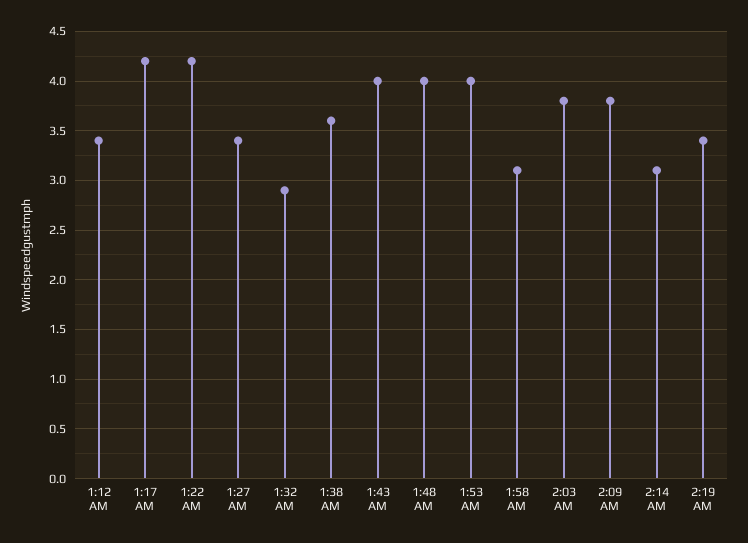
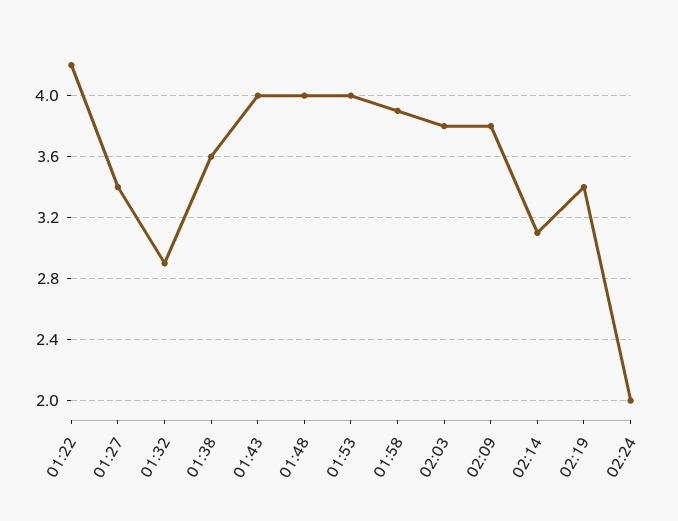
1:12 AM: 3.4 -> none
1:17 AM: 4.2 -> none
1:58 AM: 3.1 -> 3.9
02:24: none -> 2

